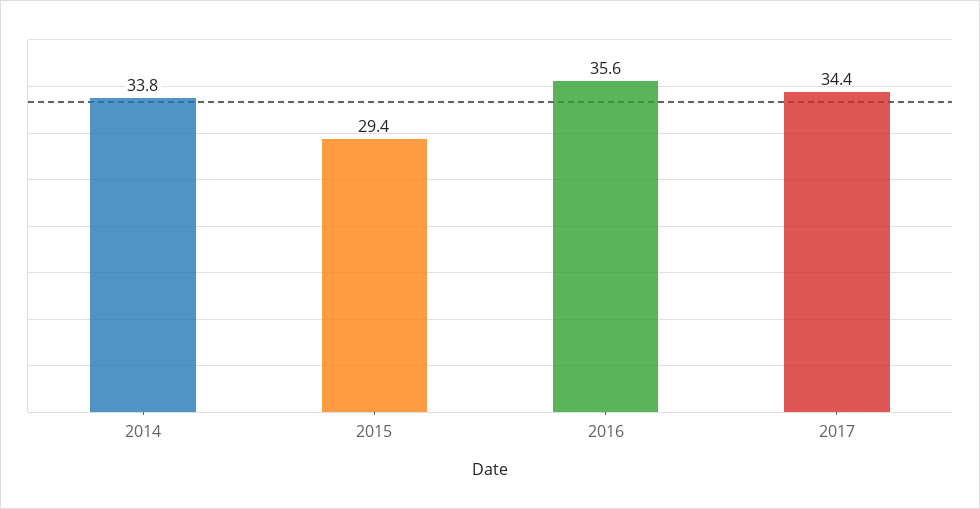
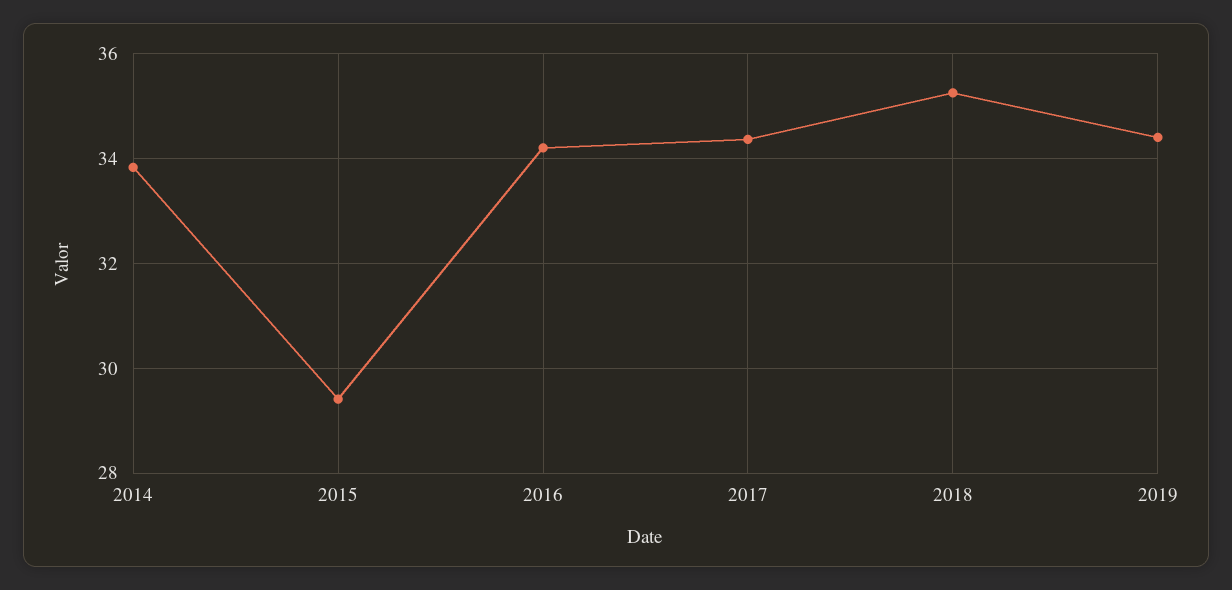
2016: 35.6 -> 34.2
2018: none -> 35.2
2019: none -> 34.4

